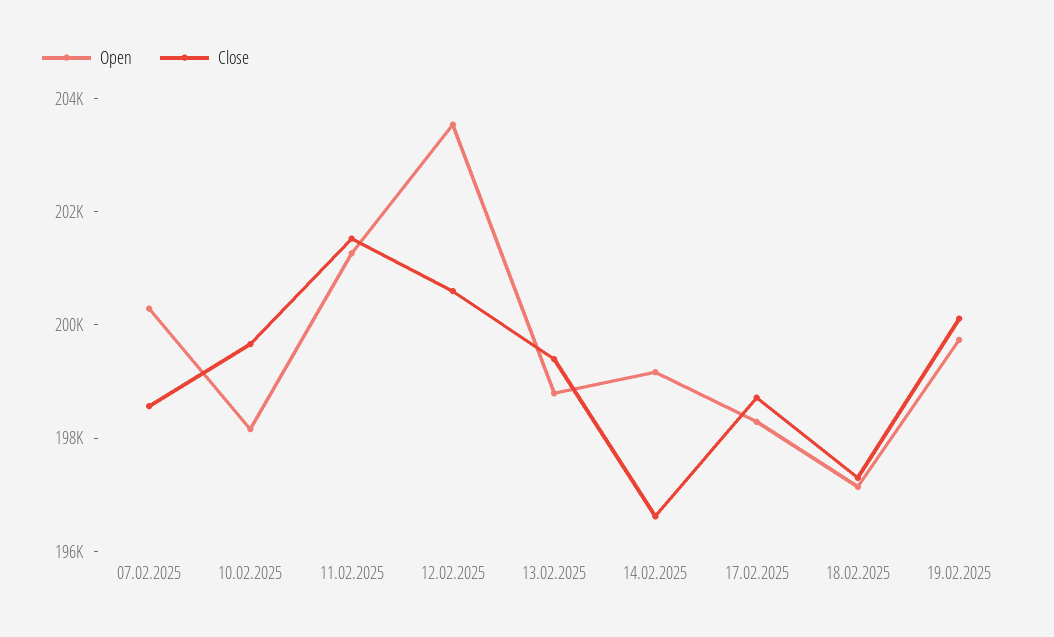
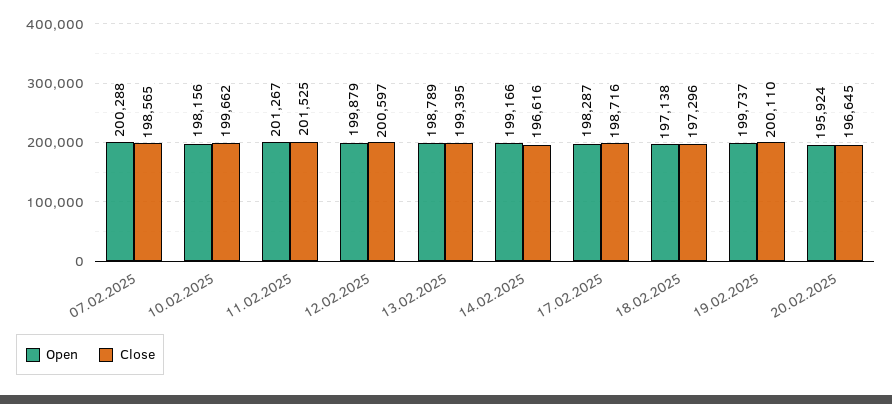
Open, 12.02.2025: 203500 -> 199879
Open, 20.02.2025: none -> 195924
Close, 20.02.2025: none -> 196645

